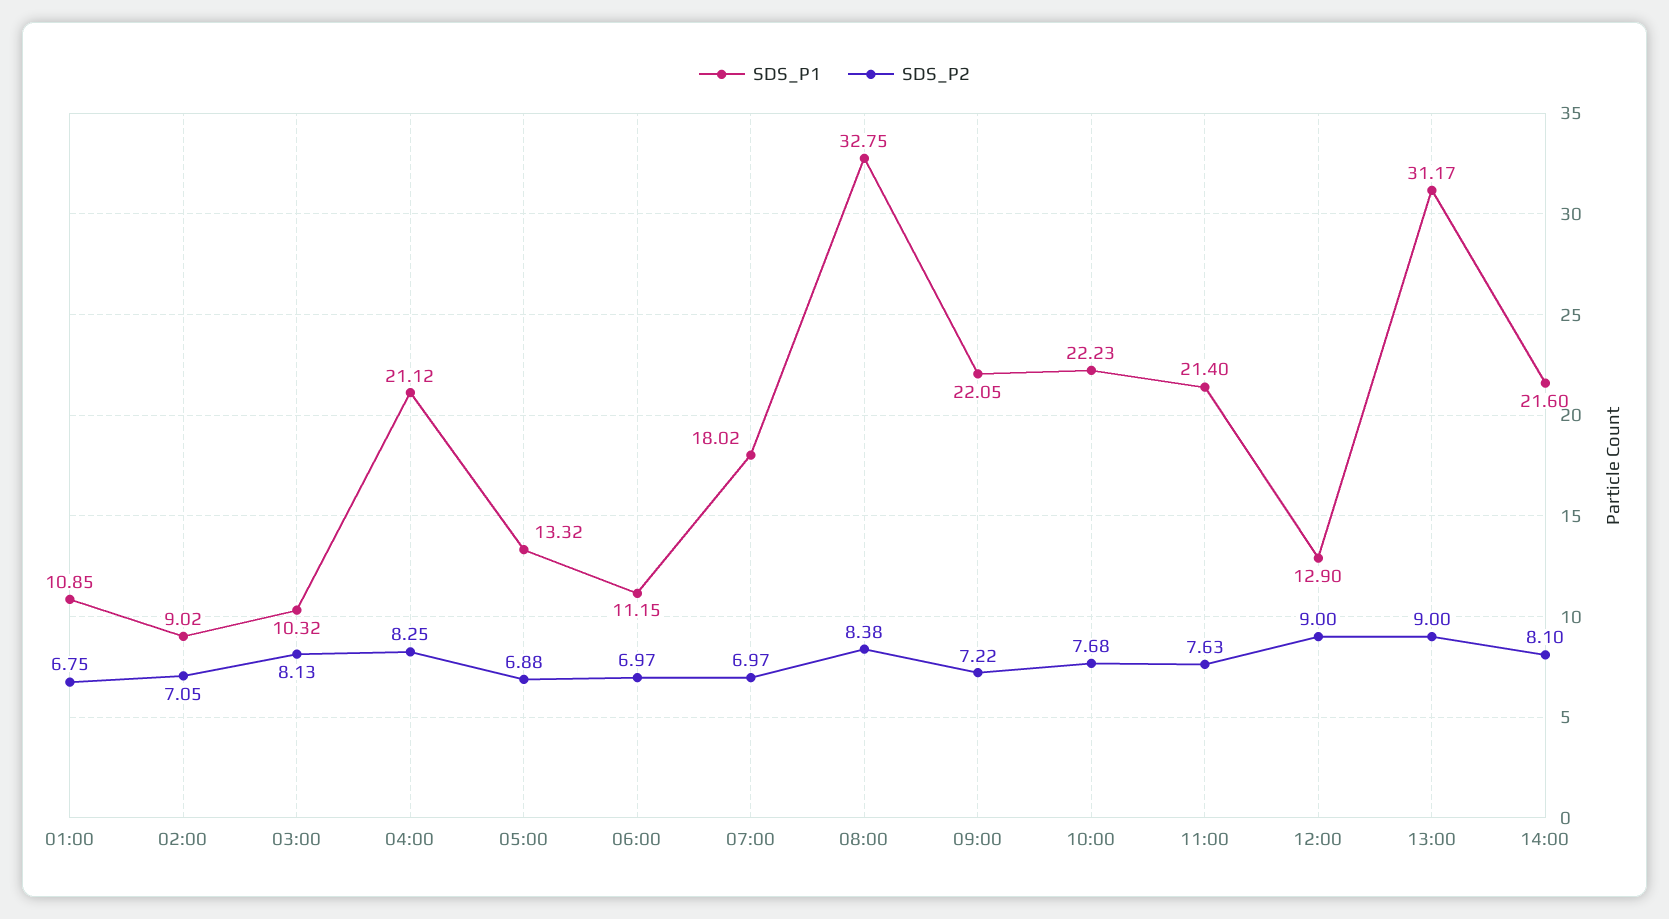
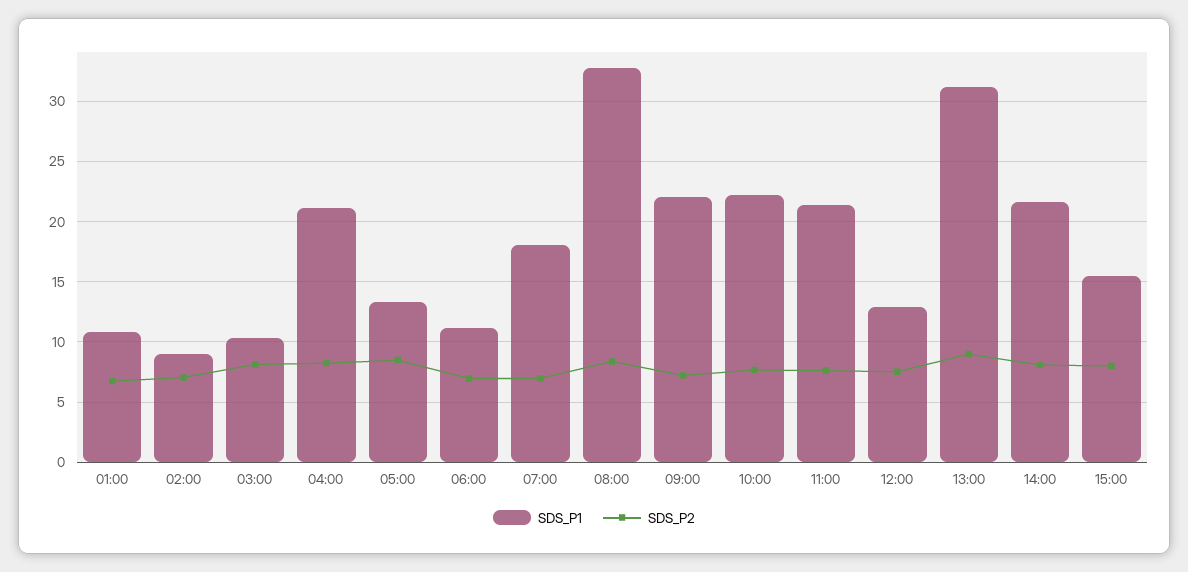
SDS_P2, 05:00: 6.88 -> 8.5
SDS_P2, 12:00: 9 -> 7.5
SDS_P1, 15:00: none -> 15.5
SDS_P2, 15:00: none -> 8

